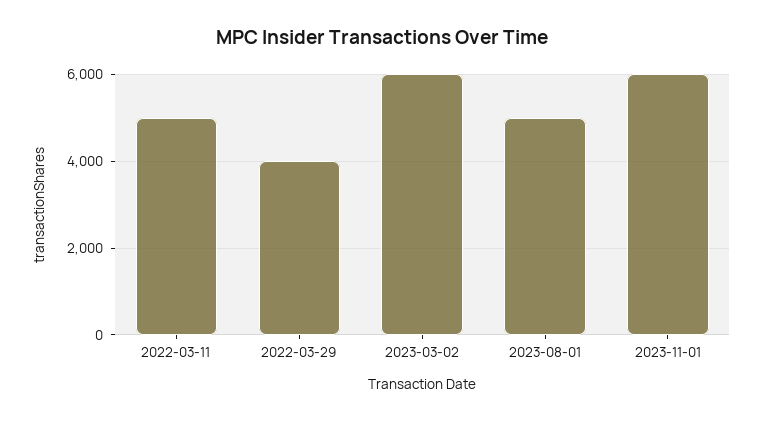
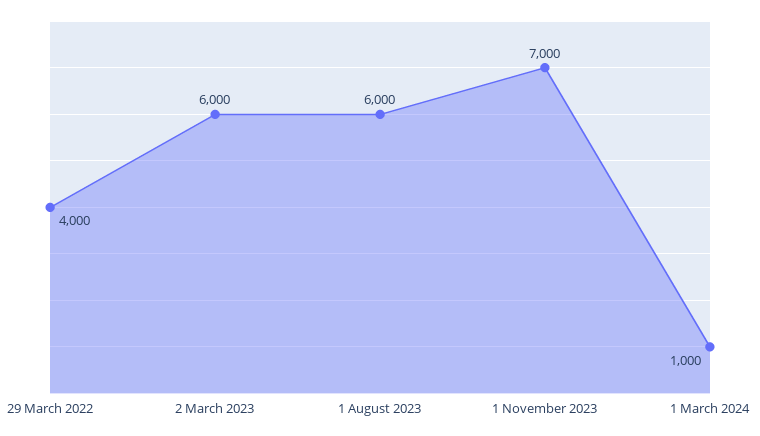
2022-03-11: 5000 -> none
2023-08-01: 5000 -> 6000
2023-11-01: 6000 -> 7000
1 March 2024: none -> 1000

